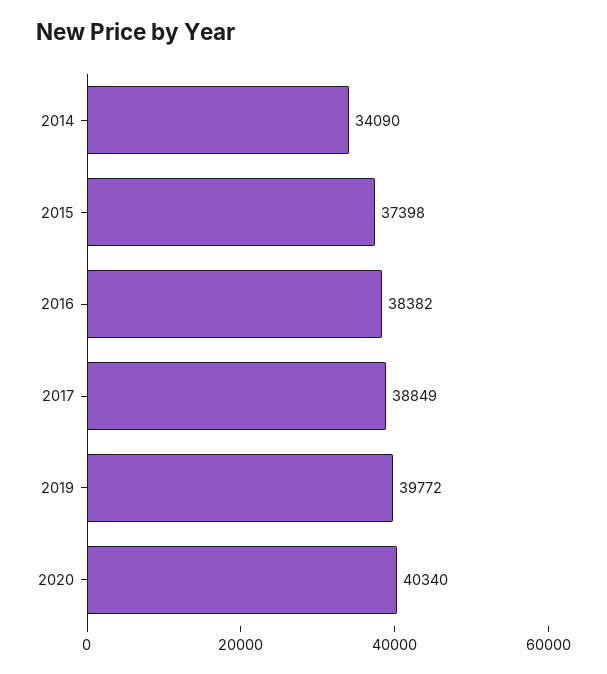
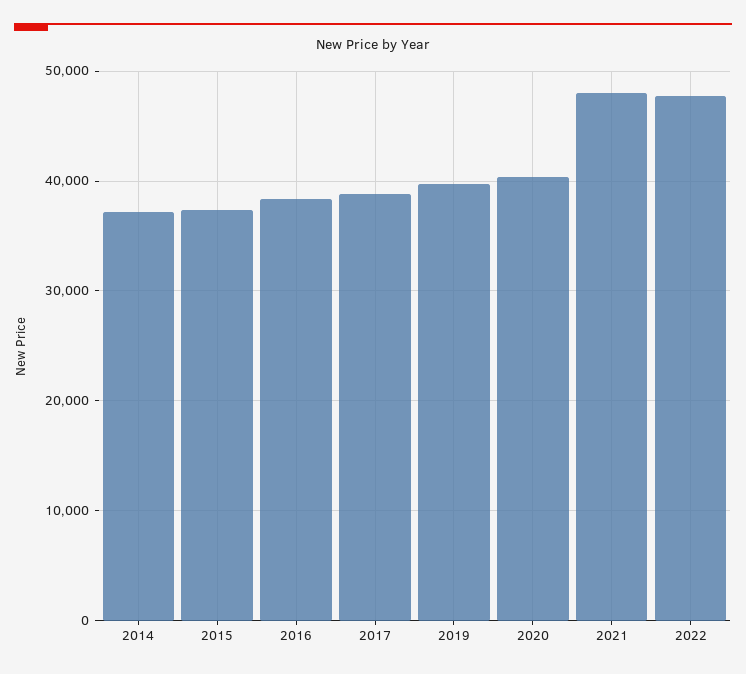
2014: 34090 -> 37000
2021: none -> 48000
2022: none -> 48000

